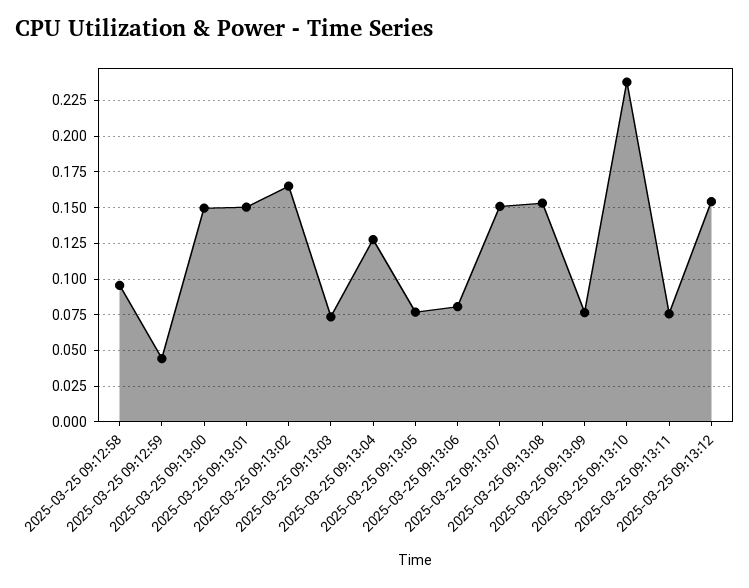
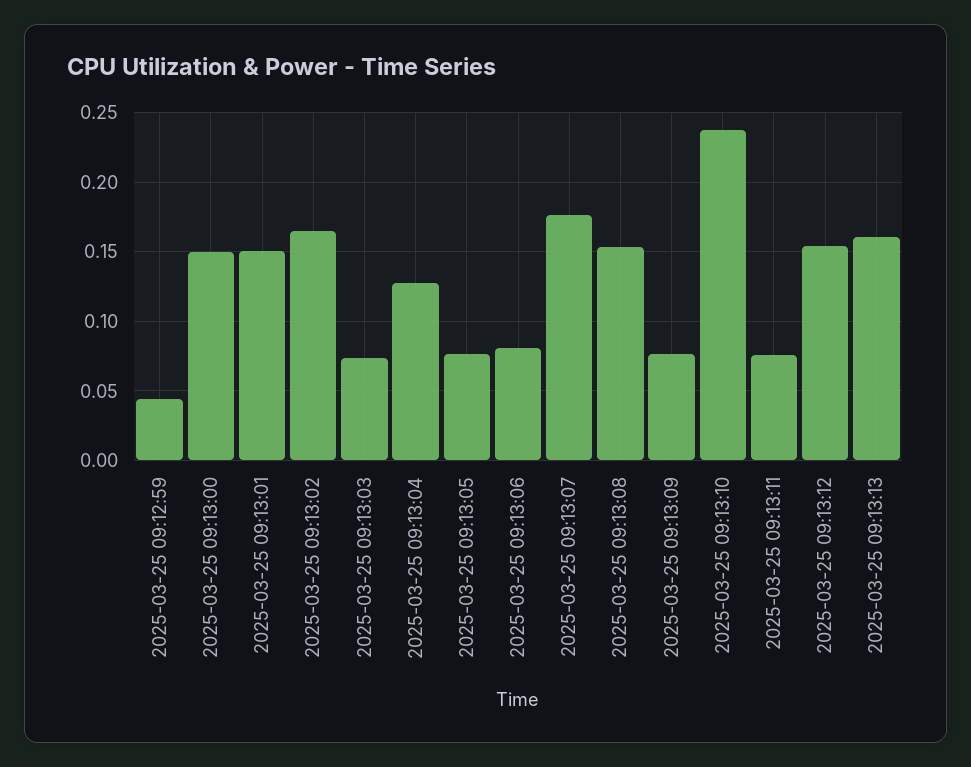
2025-03-25 09:12:58: 0.095 -> none
2025-03-25 09:13:07: 0.15 -> 0.175
2025-03-25 09:13:13: none -> 0.16

